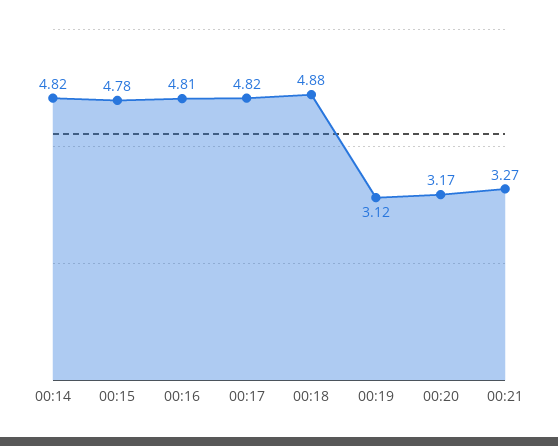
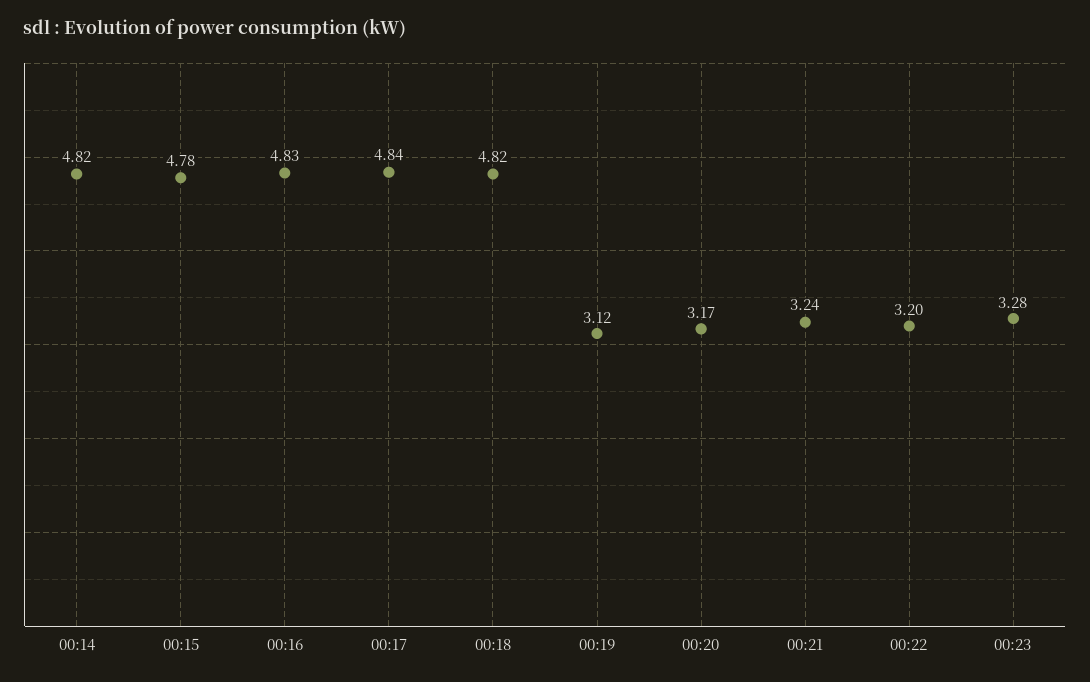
00:16: 4.81 -> 4.83
00:17: 4.82 -> 4.84
00:18: 4.88 -> 4.82
00:21: 3.27 -> 3.24
00:22: none -> 3.2
00:23: none -> 3.28

